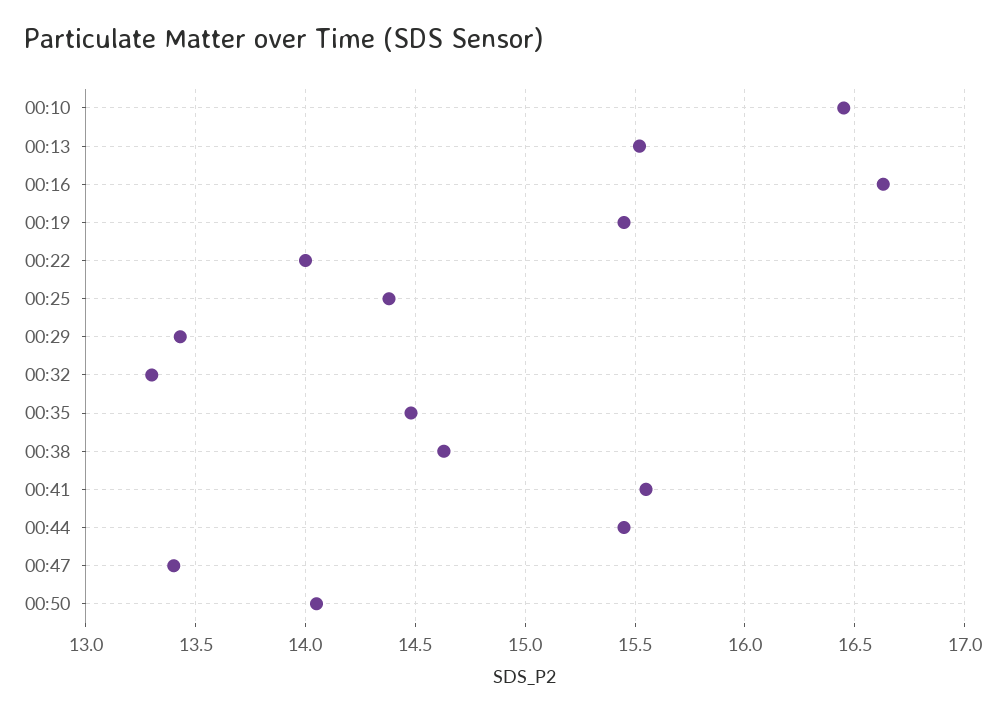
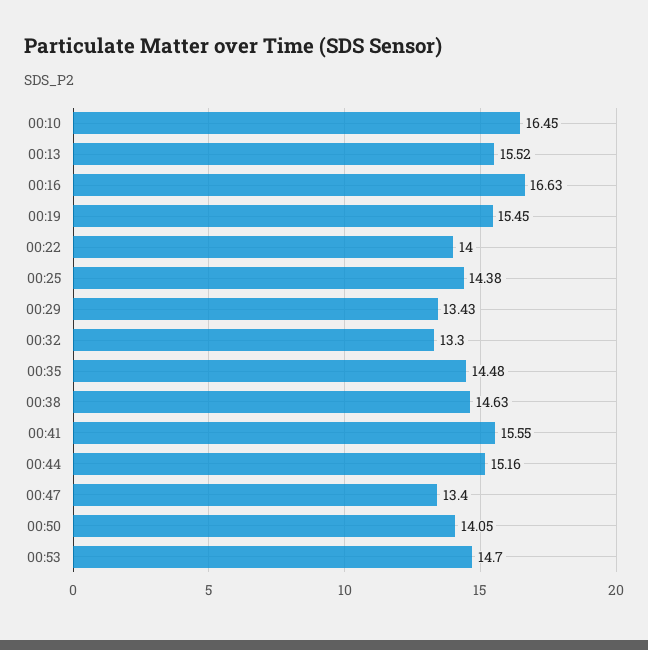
00:44: 15.45 -> 15.16
00:53: none -> 14.7

